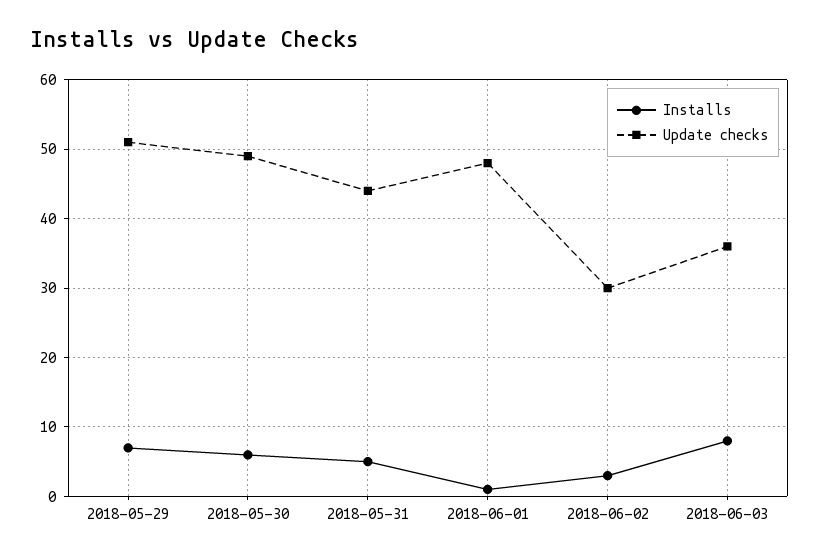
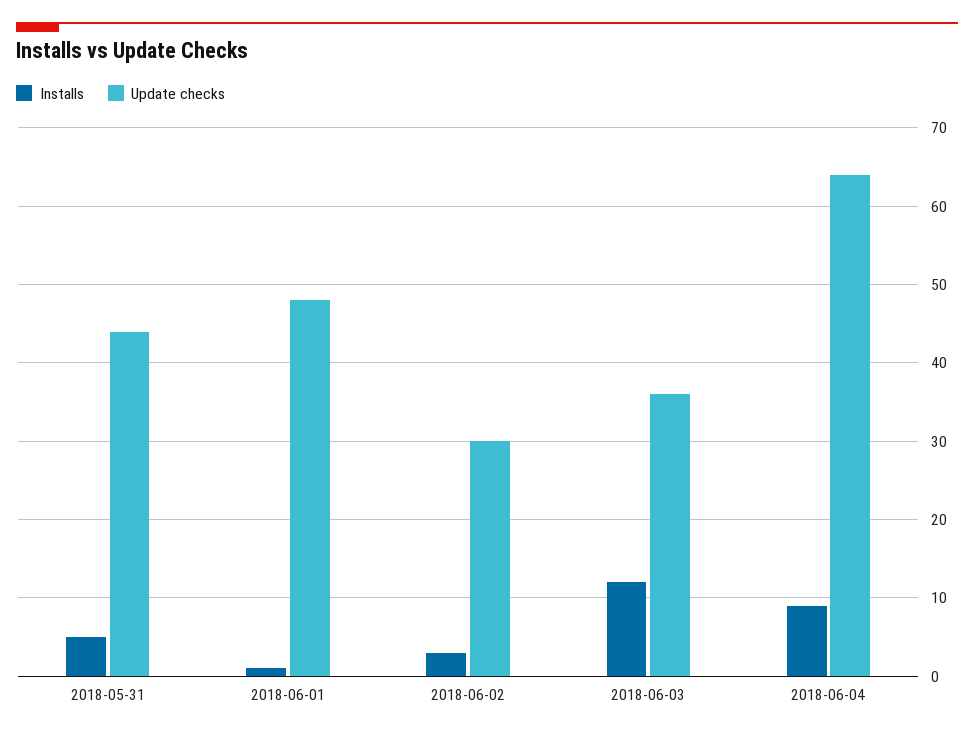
Installs, 2018-05-29: 7 -> none
Update checks, 2018-05-29: 51 -> none
Installs, 2018-05-30: 6 -> none
Update checks, 2018-05-30: 49 -> none
Installs, 2018-06-03: 8 -> 12
Installs, 2018-06-04: none -> 9
Update checks, 2018-06-04: none -> 64

